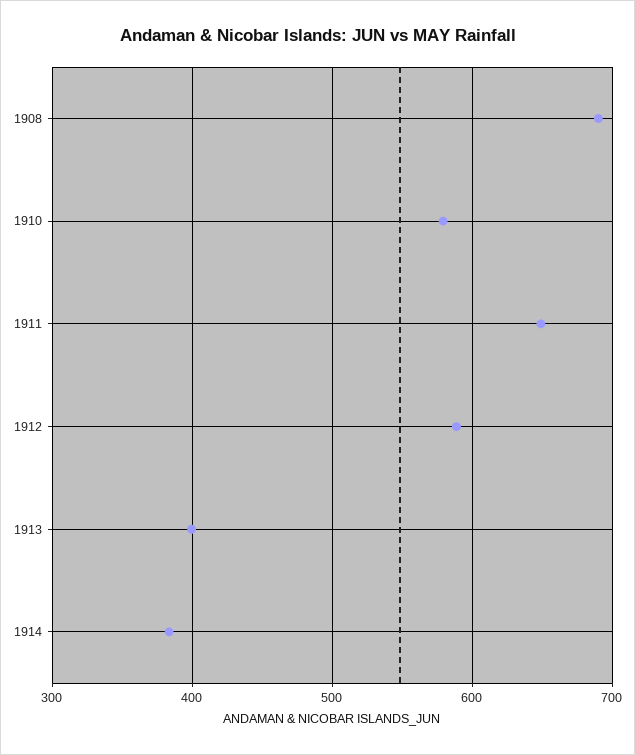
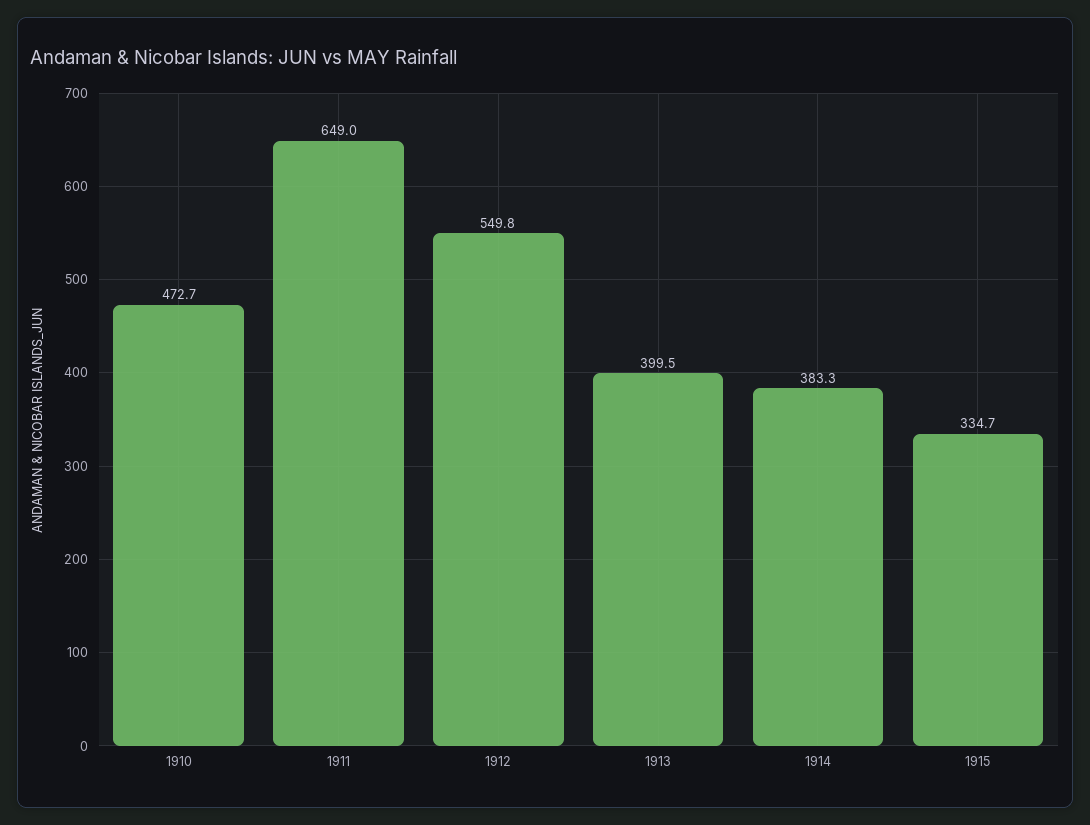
1908: 690 -> none
1910: 580 -> 472.7
1912: 590 -> 549.8
1915: none -> 334.7

